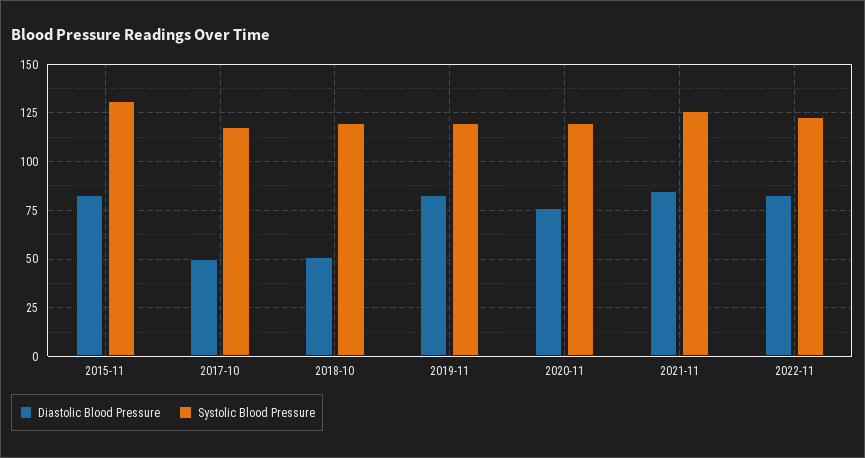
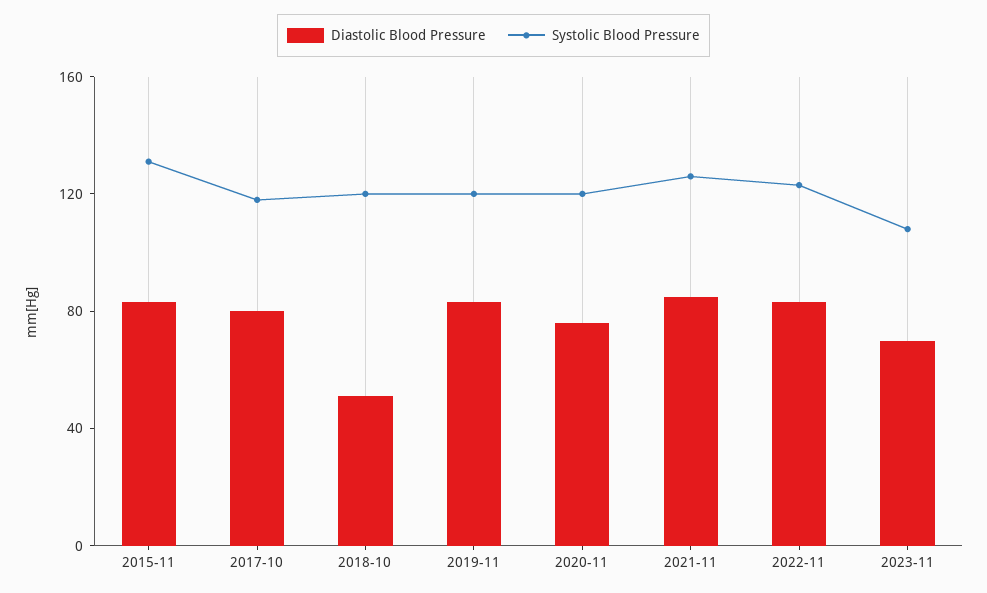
Diastolic Blood Pressure, 2017-10: 50 -> 80
Diastolic Blood Pressure, 2023-11: none -> 70
Systolic Blood Pressure, 2023-11: none -> 110

